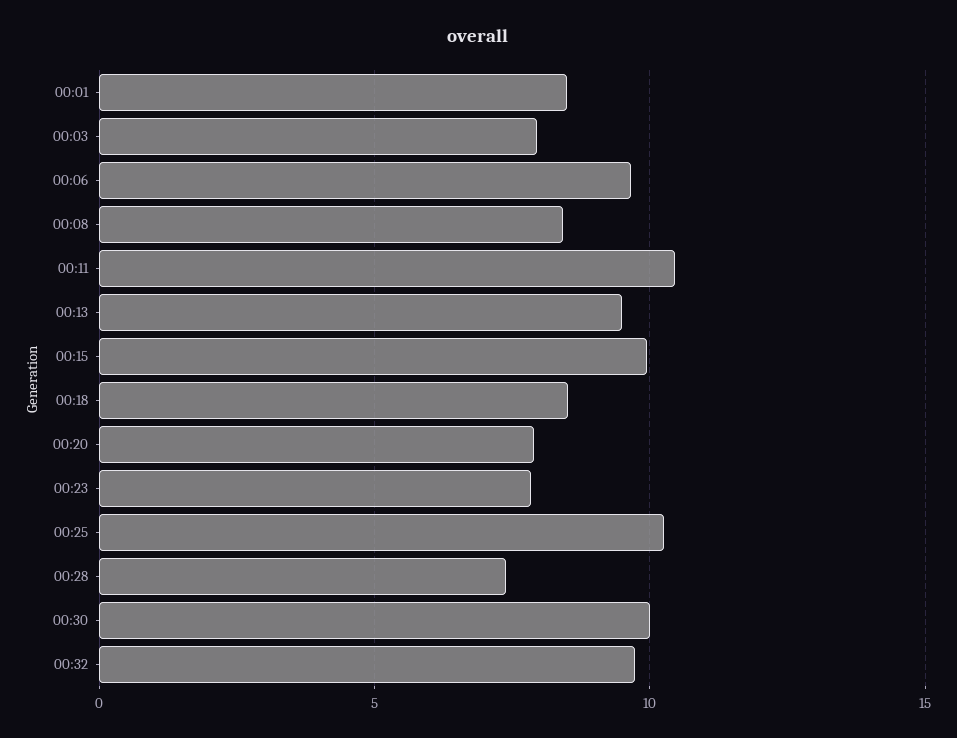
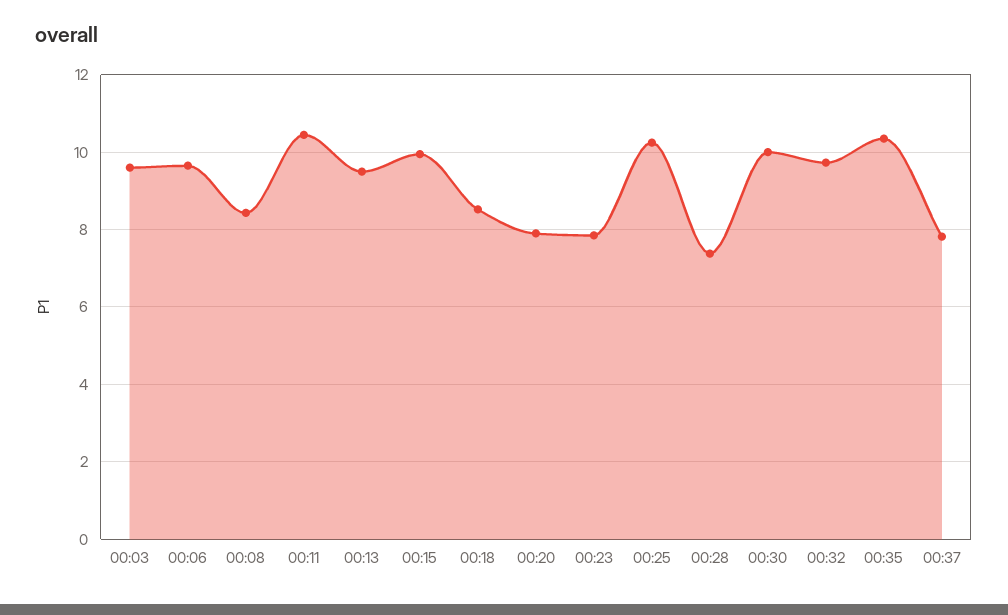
00:01: 8.5 -> none
00:03: 8 -> 9.6
00:35: none -> 10.4
00:37: none -> 7.8

